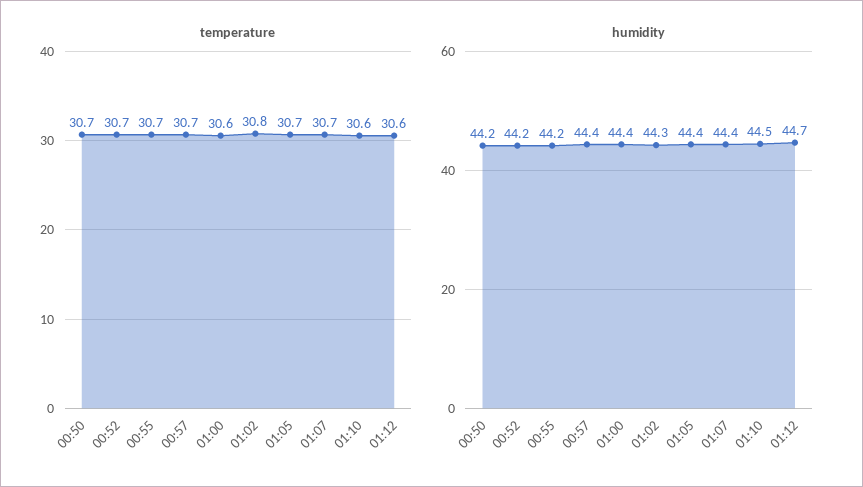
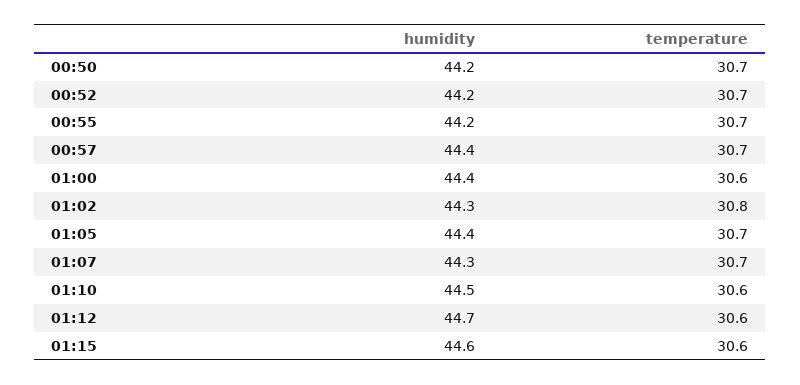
humidity, 01:07: 44.4 -> 44.3
humidity, 01:15: none -> 44.6
temperature, 01:15: none -> 30.6

